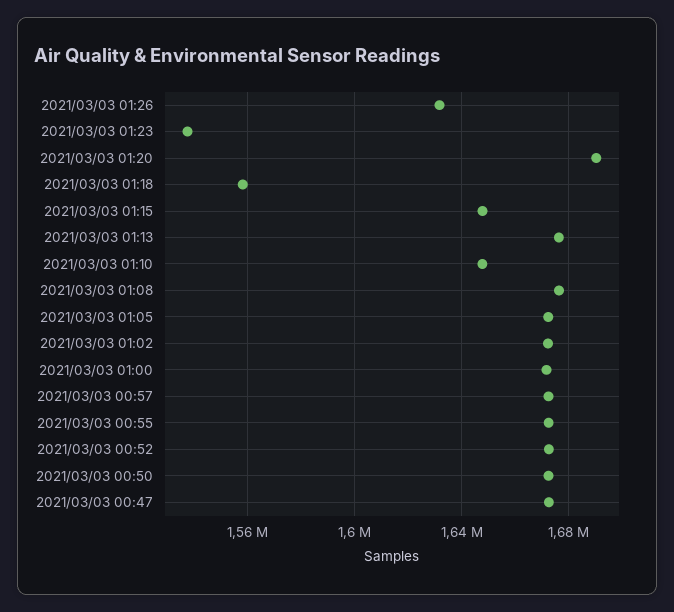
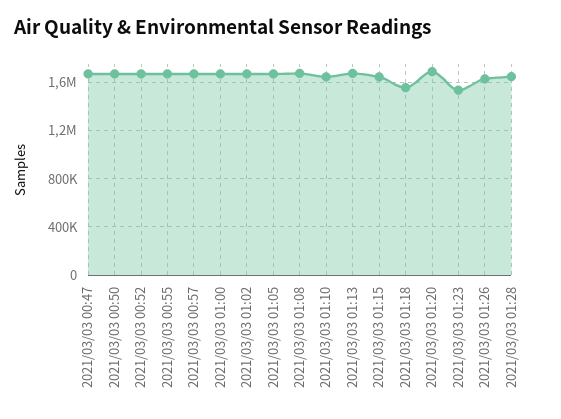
2021/03/03 01:28: none -> 1650000

